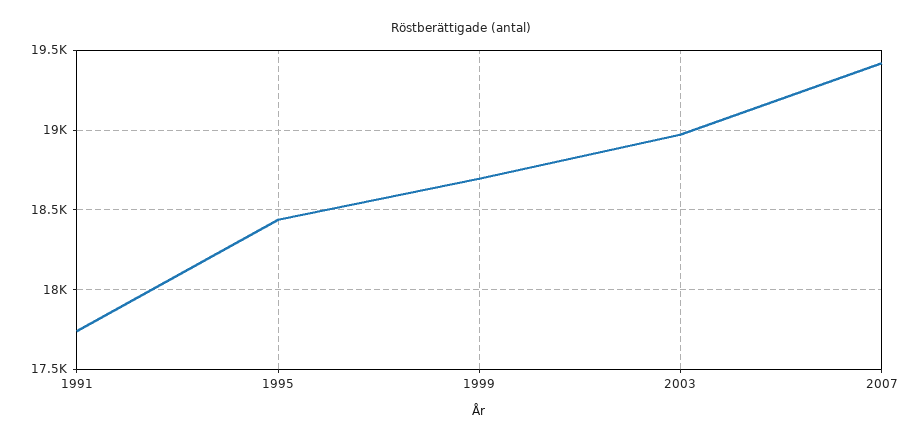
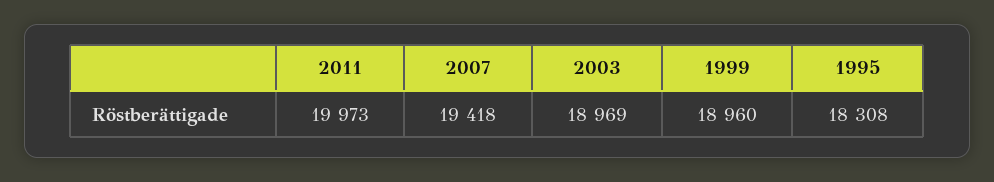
1991: 17750 -> none
1995: 18450 -> 18308
1999: 18700 -> 18960
2011: none -> 19973

